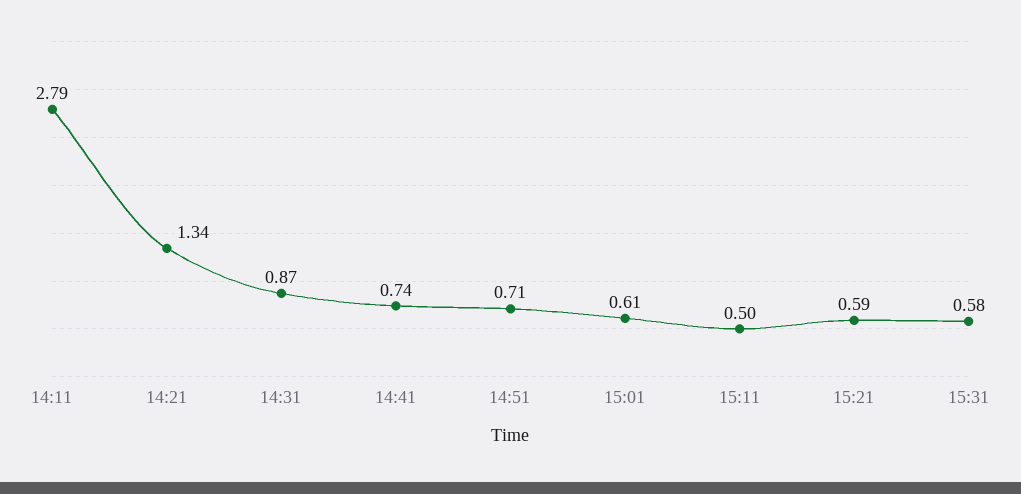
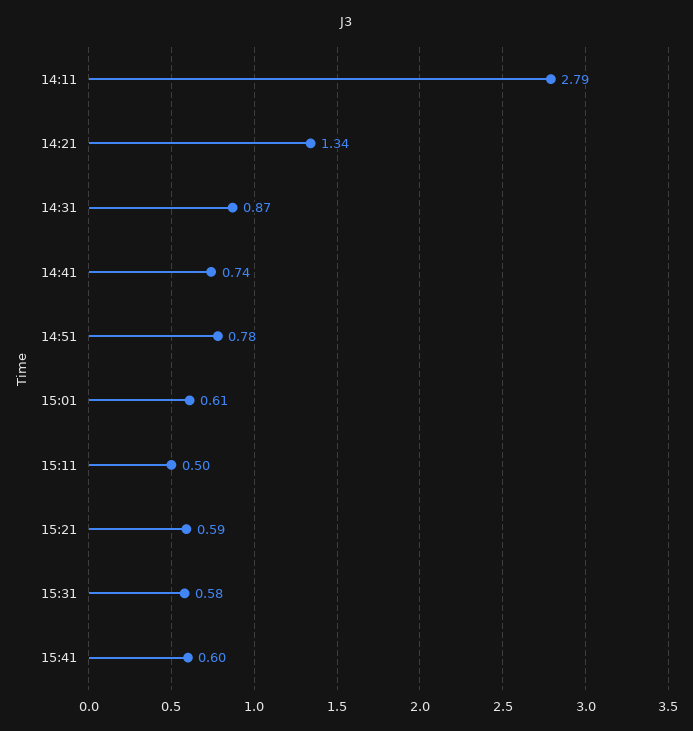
14:51: 0.71 -> 0.78
15:41: none -> 0.6

